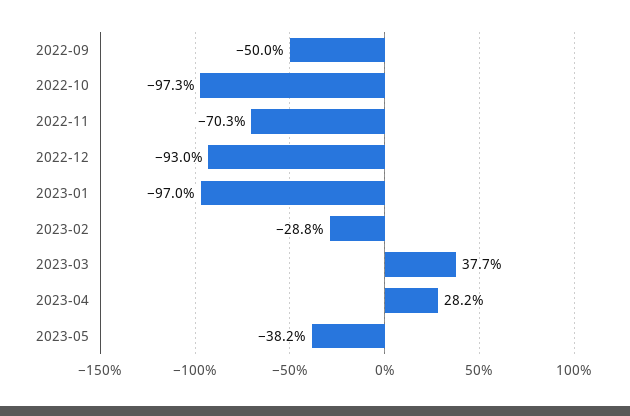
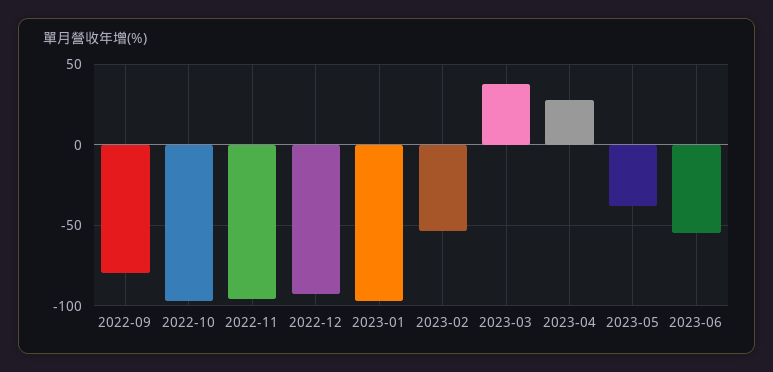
2022-09: -50 -> -80
2022-11: -70.3 -> -95
2023-02: -28.8 -> -55
2023-06: none -> -55

